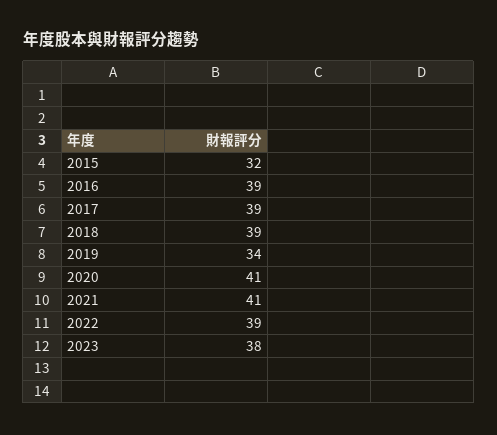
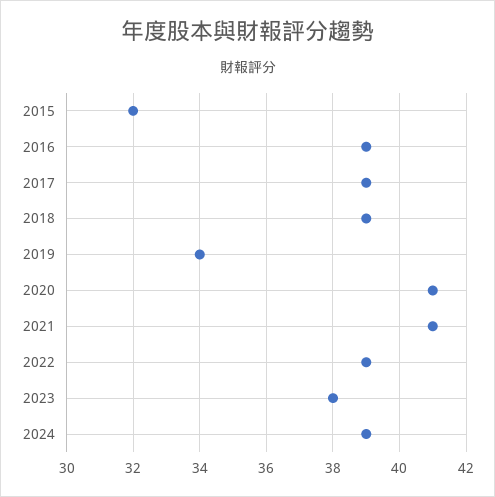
2024: none -> 39

